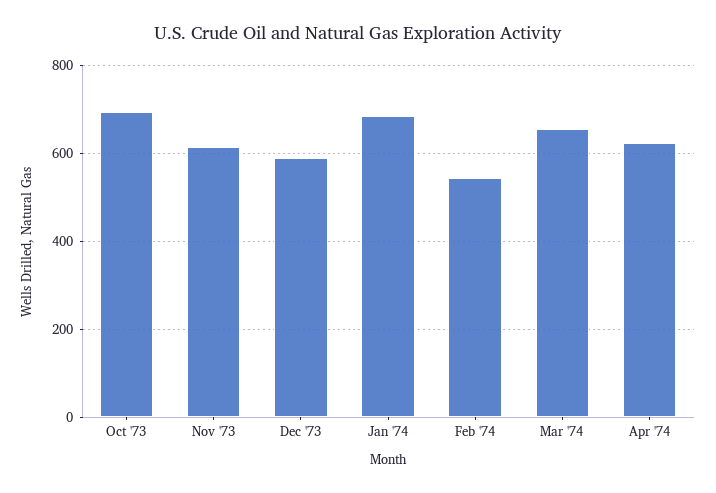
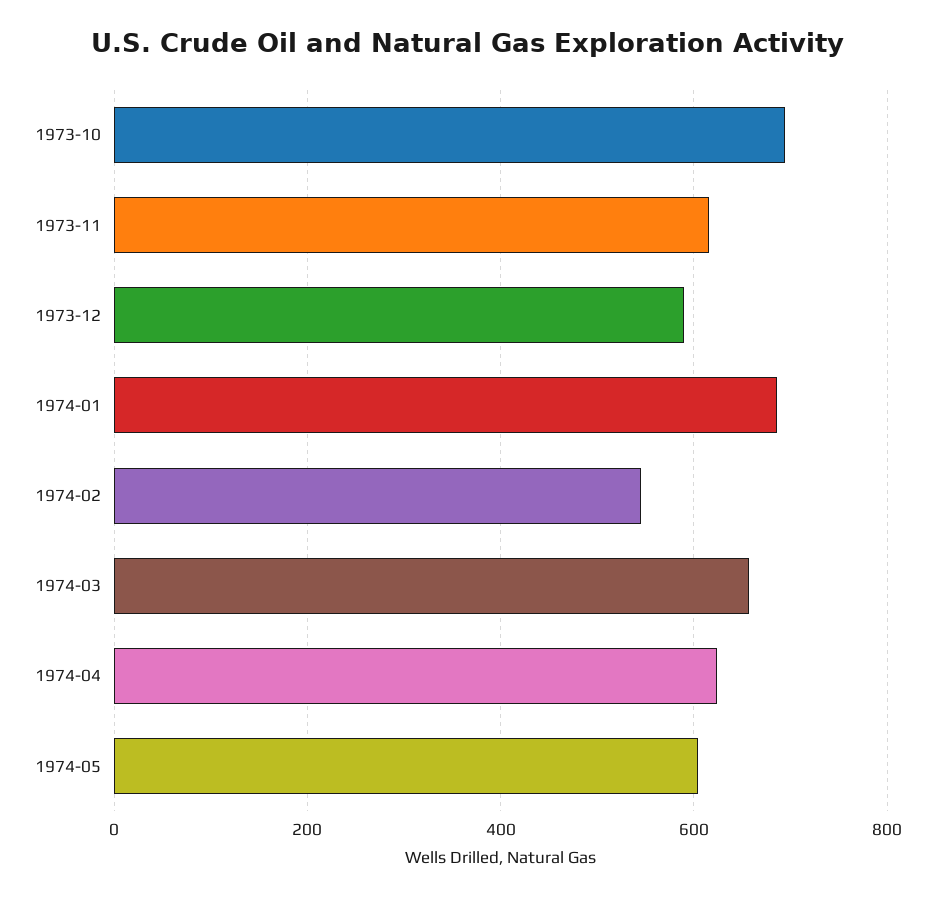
1974-05: none -> 600

